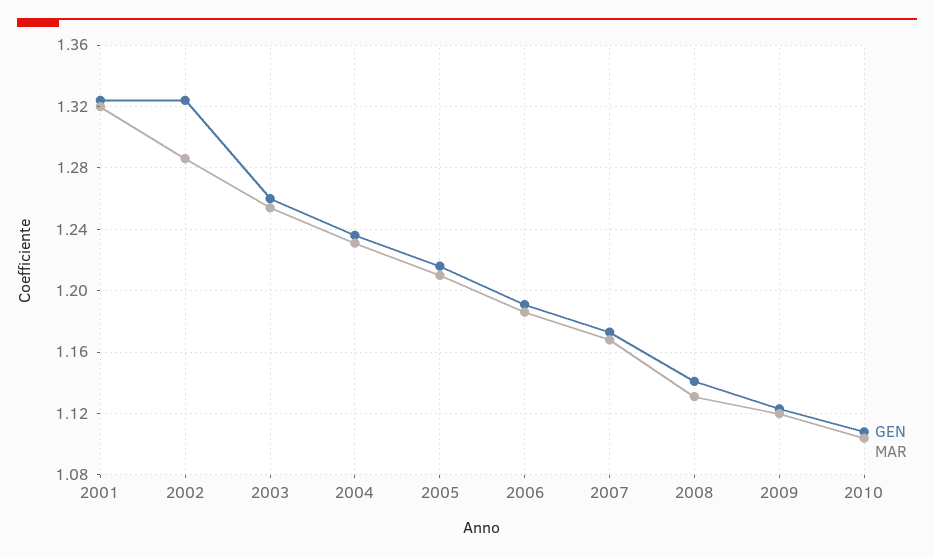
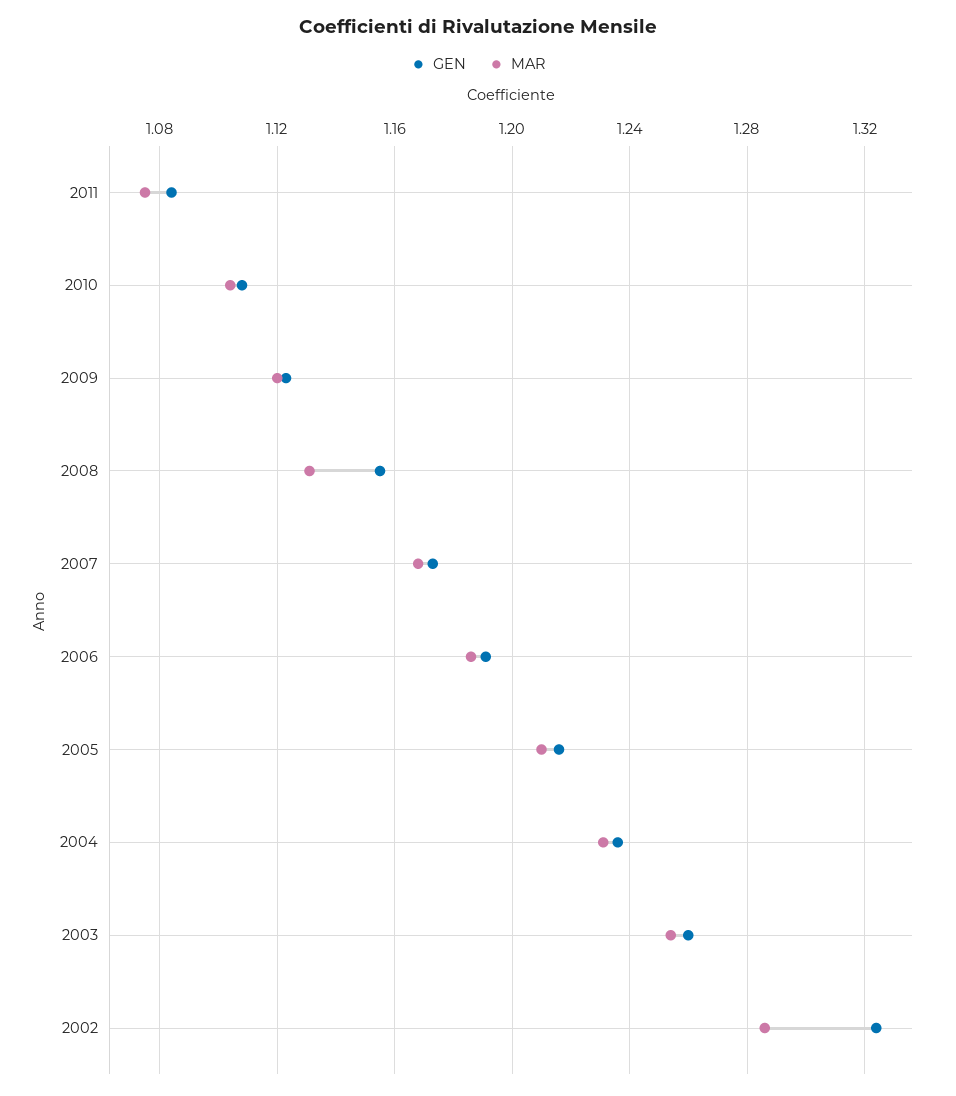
GEN, 2001: 1.325 -> none
MAR, 2001: 1.32 -> none
GEN, 2008: 1.14 -> 1.155
GEN, 2011: none -> 1.085
MAR, 2011: none -> 1.075

